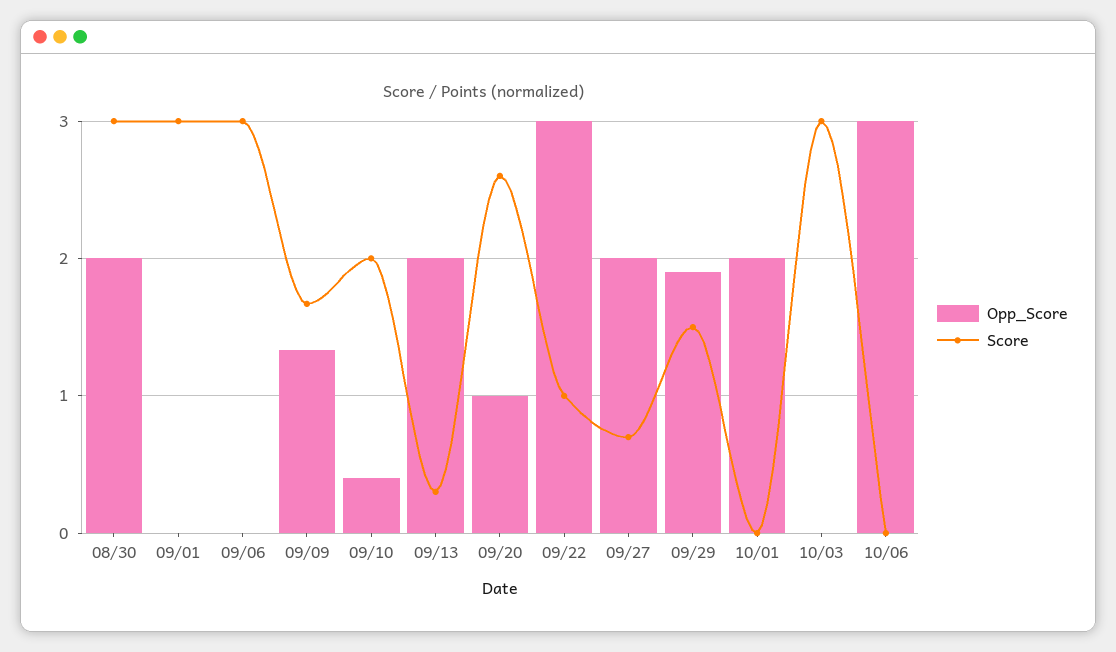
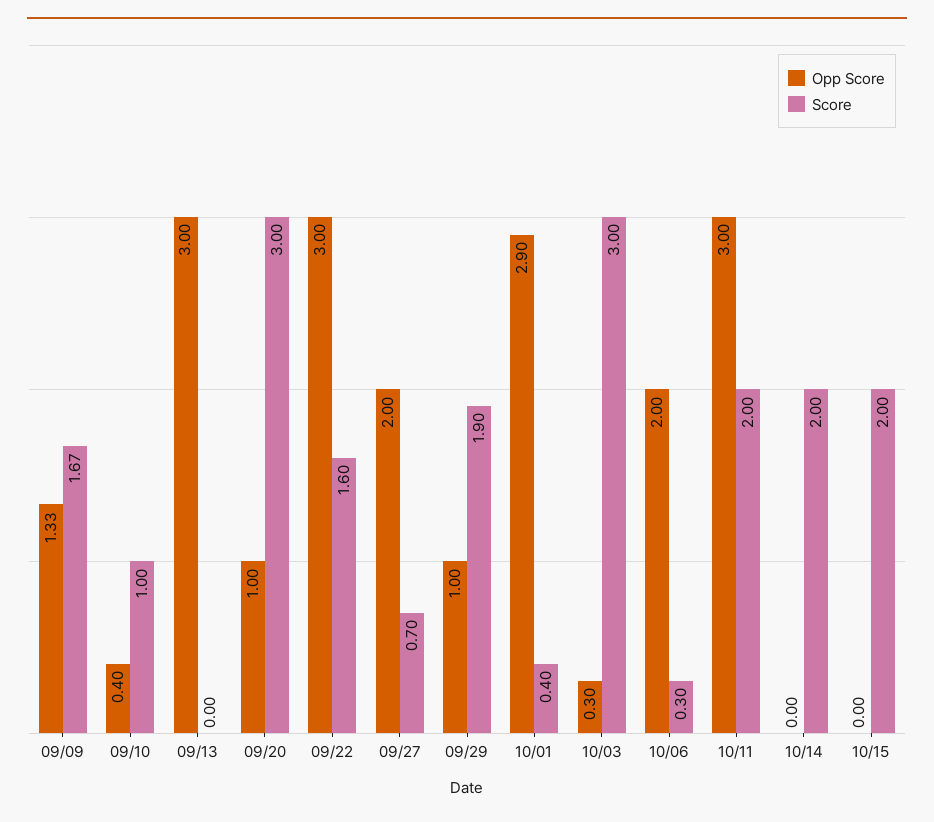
Opp_Score, 08/30: 2 -> none
Score, 08/30: 3 -> none
Opp_Score, 09/01: 0 -> none
Score, 09/01: 3 -> none
Opp_Score, 09/06: 0 -> none
Score, 09/06: 3 -> none
Score, 09/10: 2 -> 1
Opp_Score, 09/13: 2 -> 3
Score, 09/13: 0.3 -> 0
Score, 09/20: 2.6 -> 3
Score, 09/22: 1 -> 1.6
Opp_Score, 09/29: 1.9 -> 1
Score, 09/29: 1.5 -> 1.9
Opp_Score, 10/01: 2 -> 2.9
Score, 10/01: 0 -> 0.4
Opp_Score, 10/03: 0 -> 0.3
Opp_Score, 10/06: 3 -> 2
Score, 10/06: 0 -> 0.3
Opp_Score, 10/11: none -> 3
Score, 10/11: none -> 2
Opp_Score, 10/14: none -> 0
Score, 10/14: none -> 2
Opp_Score, 10/15: none -> 0
Score, 10/15: none -> 2

